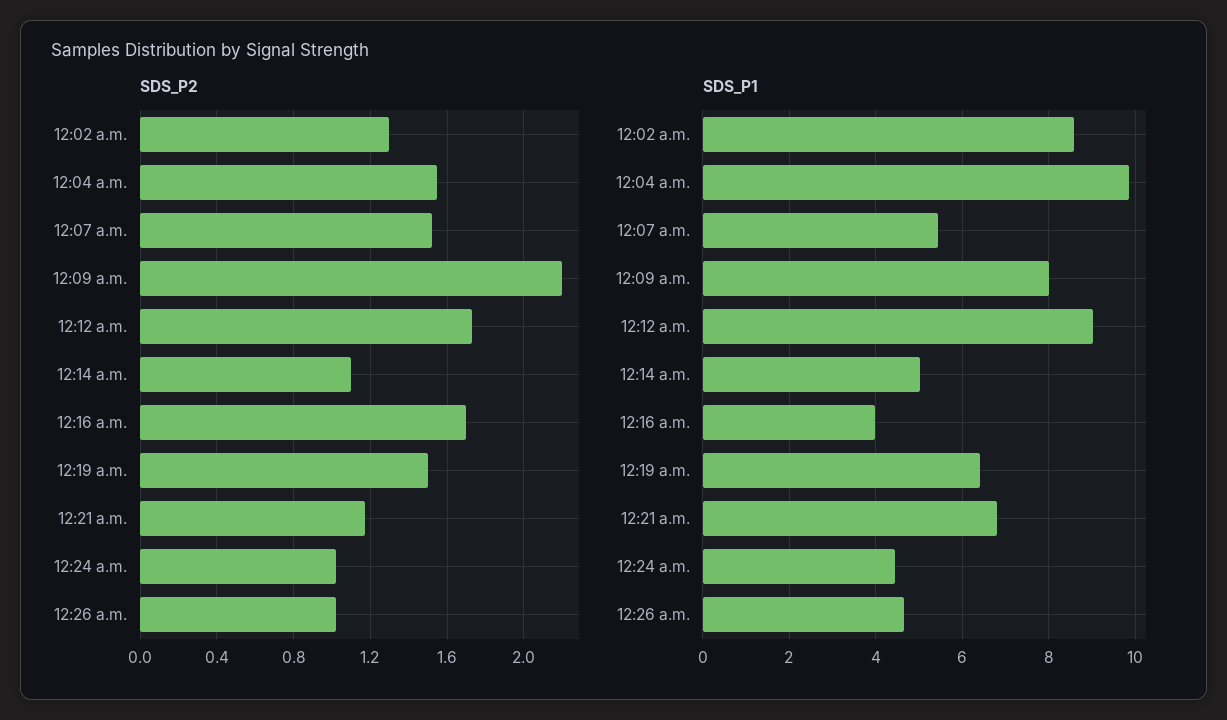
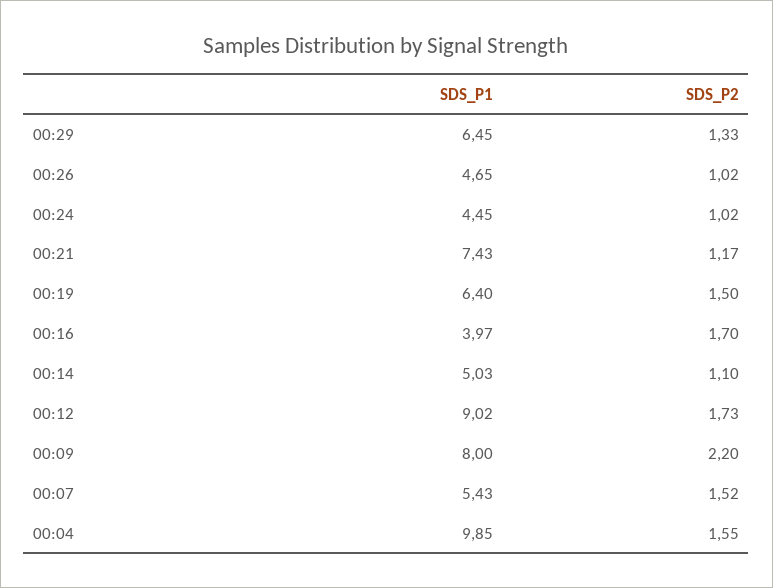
SDS_P2, 12:02 a.m.: 1.3 -> none
SDS_P1, 12:02 a.m.: 8.6 -> none
SDS_P1, 12:21 a.m.: 6.8 -> 7.43
SDS_P1, 00:29: none -> 6.45
SDS_P2, 00:29: none -> 1.33

